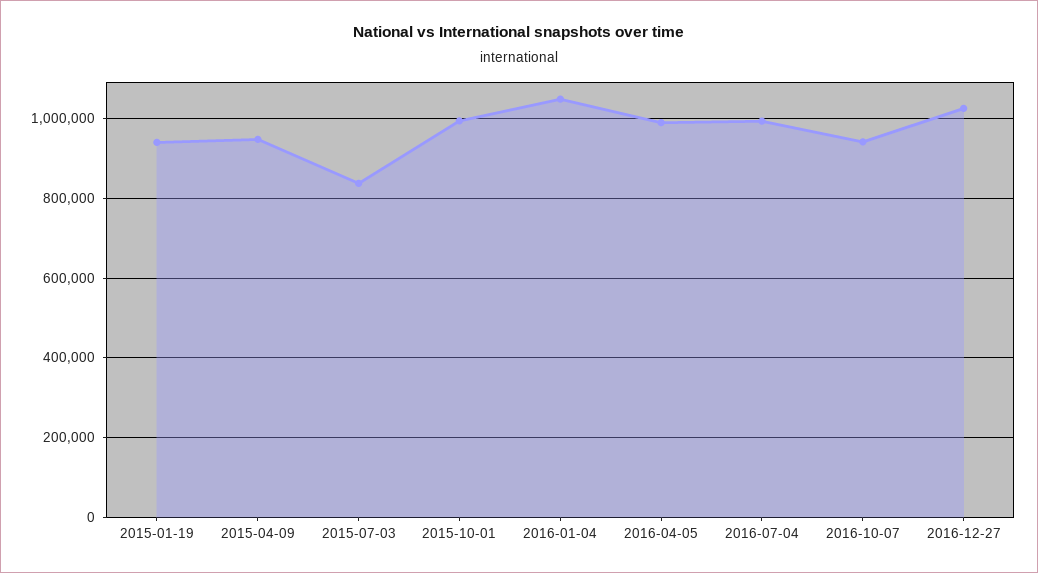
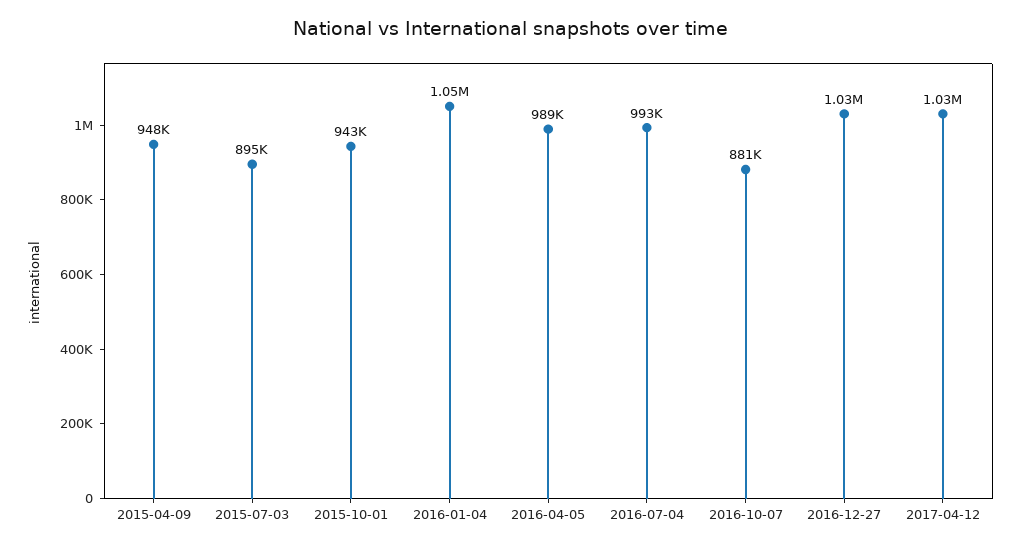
2015-01-19: 940000 -> none
2015-07-03: 840000 -> 895000
2015-10-01: 1000000 -> 943000
2016-10-07: 940000 -> 881000
2017-04-12: none -> 1030000

